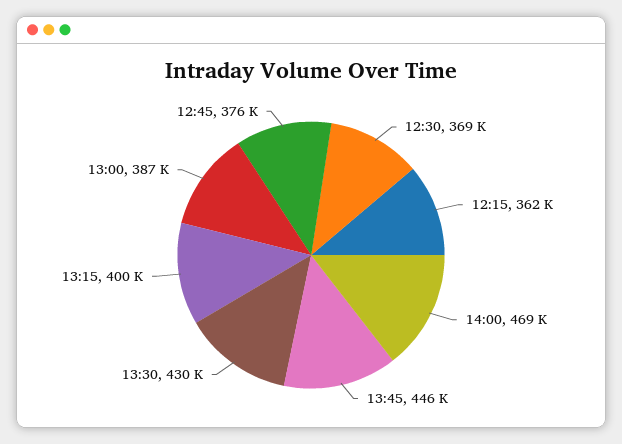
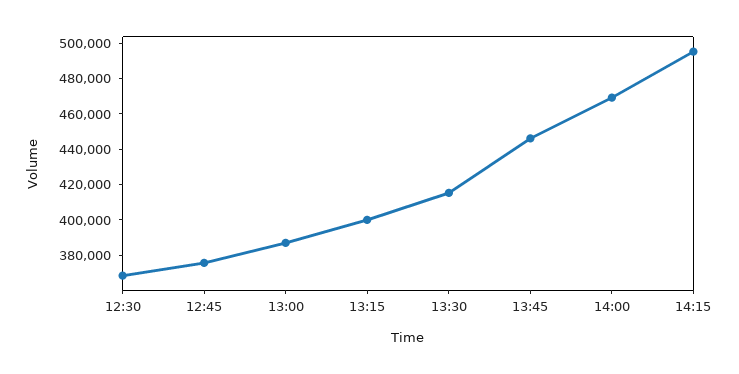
12:15: 362000 -> none
13:30: 430000 -> 415000
14:15: none -> 495000

